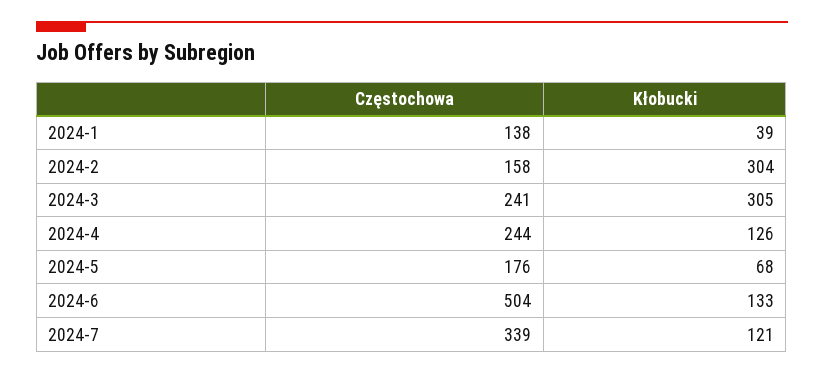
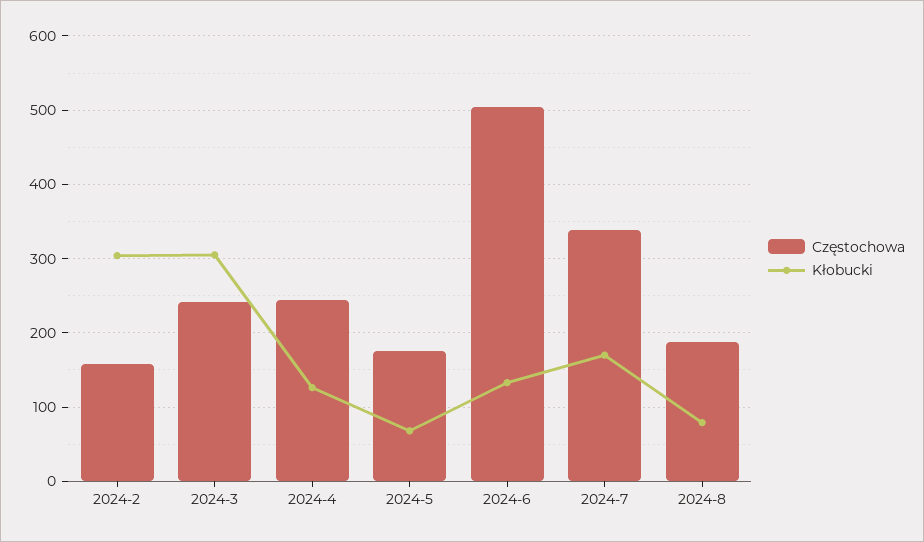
Częstochowa, 2024-1: 138 -> none
Kłobucki, 2024-1: 39 -> none
Kłobucki, 2024-7: 121 -> 170
Częstochowa, 2024-8: none -> 190
Kłobucki, 2024-8: none -> 80

